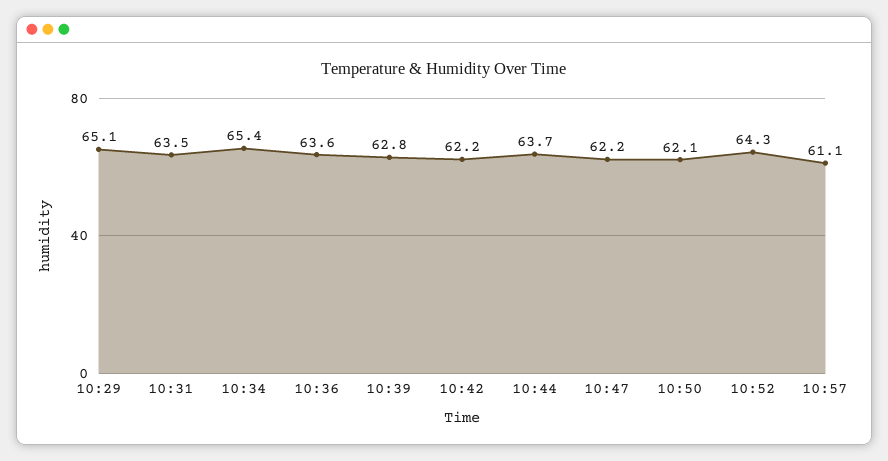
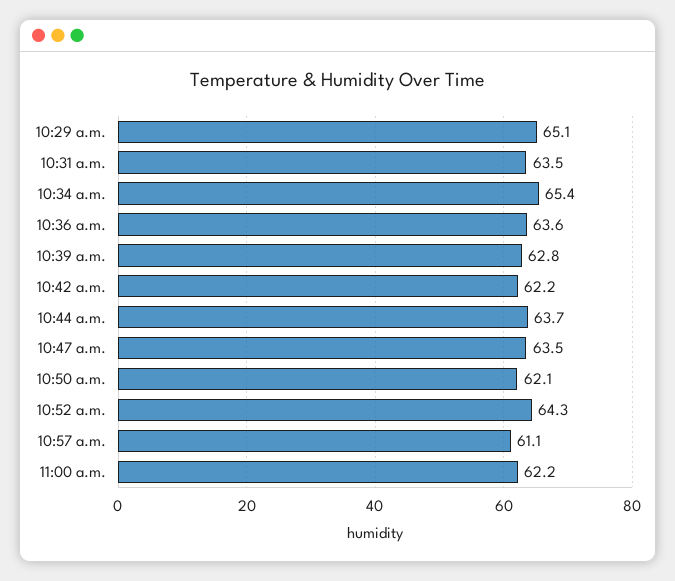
10:47: 62.2 -> 63.5
11:00 a.m.: none -> 62.2

